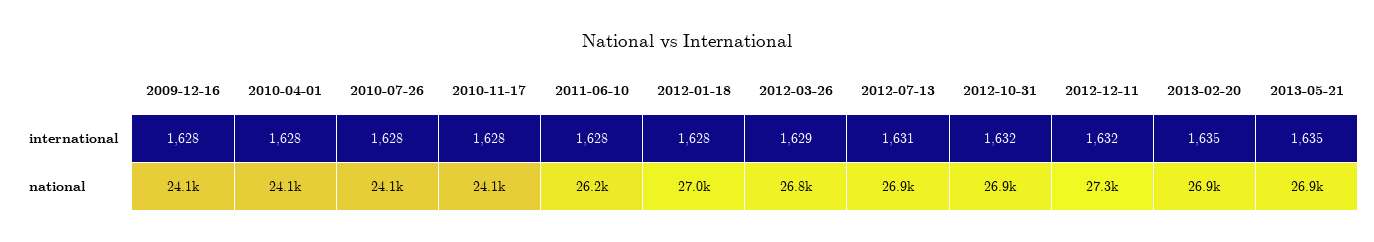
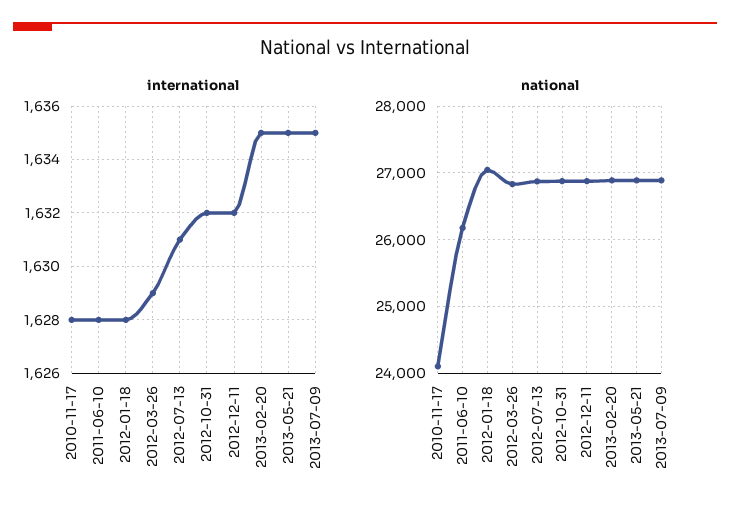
international, 2009-12-16: 1628 -> none
international, 2010-04-01: 1628 -> none
international, 2010-07-26: 1628 -> none
national, 2009-12-16: 24100 -> none
national, 2010-04-01: 24100 -> none
national, 2010-07-26: 24100 -> none
national, 2012-12-11: 27300 -> 26900
international, 2013-07-09: none -> 1635
national, 2013-07-09: none -> 26900

